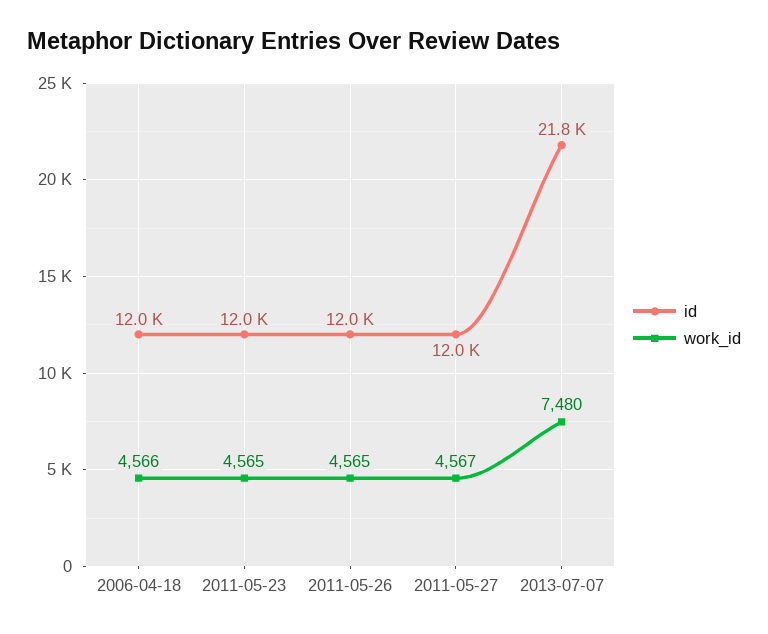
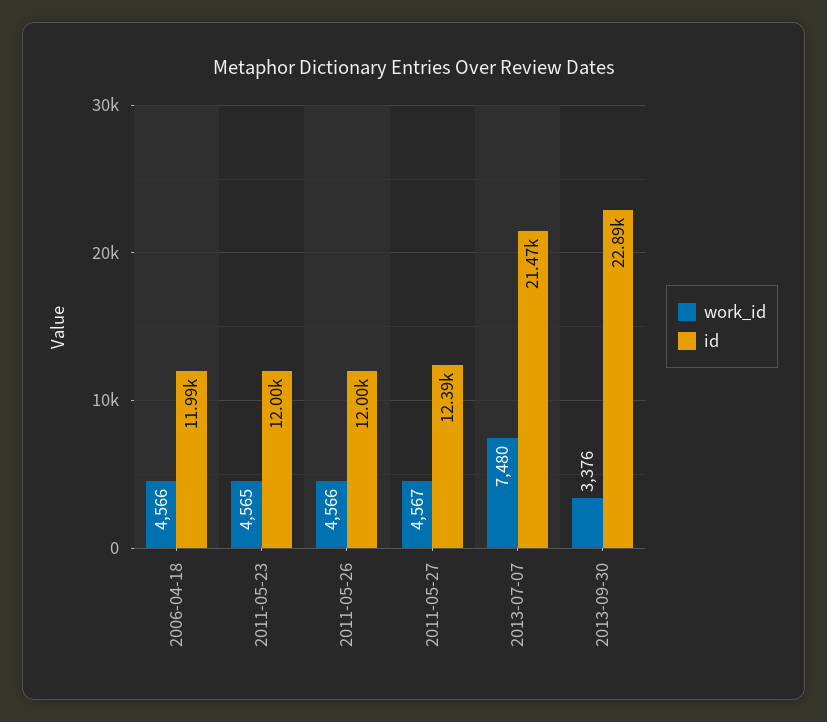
work_id, 2011-05-26: 4565 -> 4566
id, 2011-05-27: 12000 -> 12390
id, 2013-07-07: 21800 -> 21470
work_id, 2013-09-30: none -> 3376
id, 2013-09-30: none -> 22890

